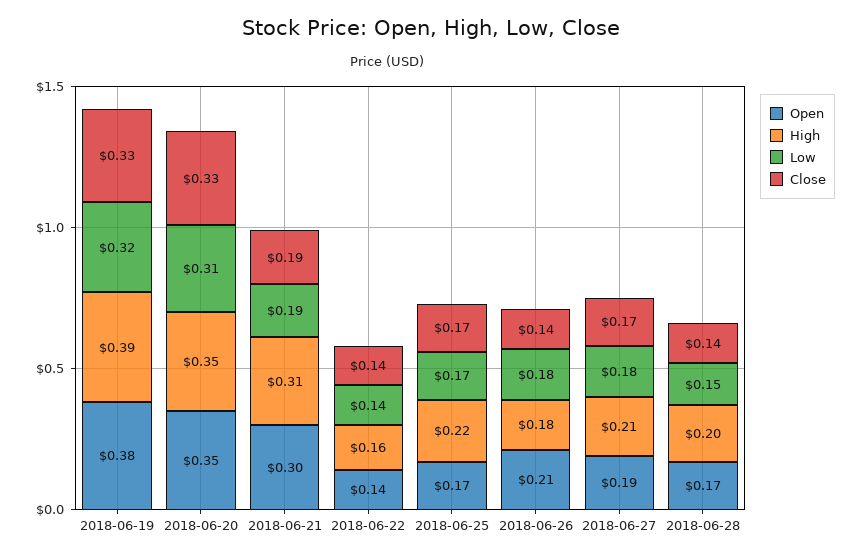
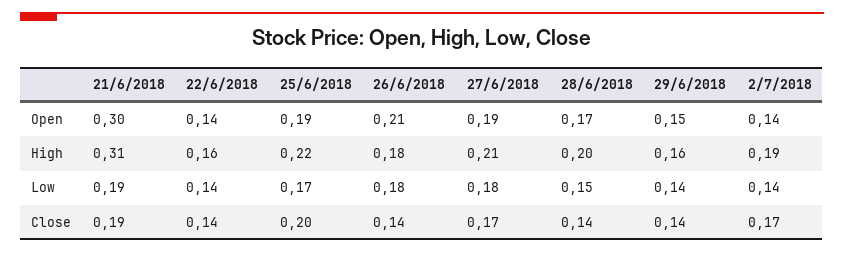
Open, 2018-06-19: 0.38 -> none
High, 2018-06-19: 0.39 -> none
Low, 2018-06-19: 0.32 -> none
Close, 2018-06-19: 0.33 -> none
Open, 2018-06-20: 0.35 -> none
High, 2018-06-20: 0.35 -> none
Low, 2018-06-20: 0.31 -> none
Close, 2018-06-20: 0.33 -> none
Open, 2018-06-25: 0.17 -> 0.19
Close, 2018-06-25: 0.17 -> 0.2
Open, 29/6/2018: none -> 0.15
Open, 2/7/2018: none -> 0.14
High, 29/6/2018: none -> 0.16
High, 2/7/2018: none -> 0.19
Low, 29/6/2018: none -> 0.14
Low, 2/7/2018: none -> 0.14
Close, 29/6/2018: none -> 0.14
Close, 2/7/2018: none -> 0.17

